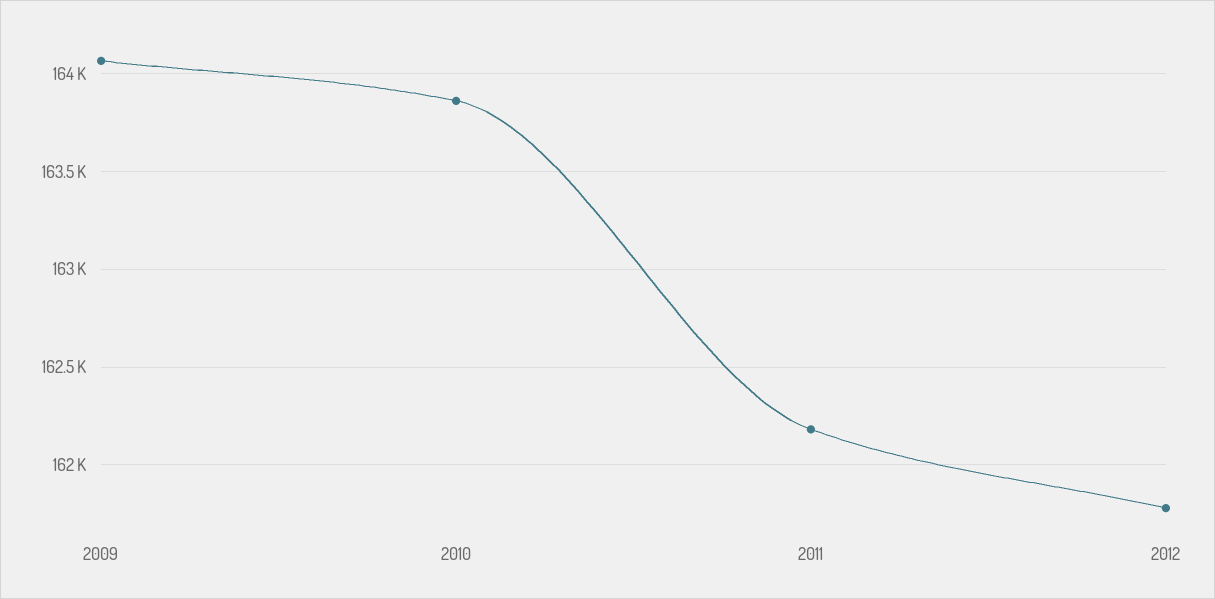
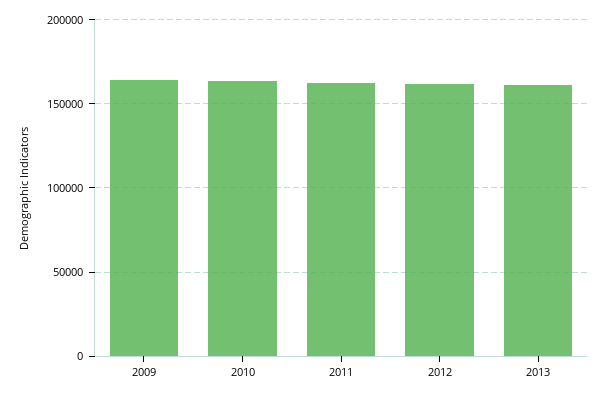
2013: none -> 160000

